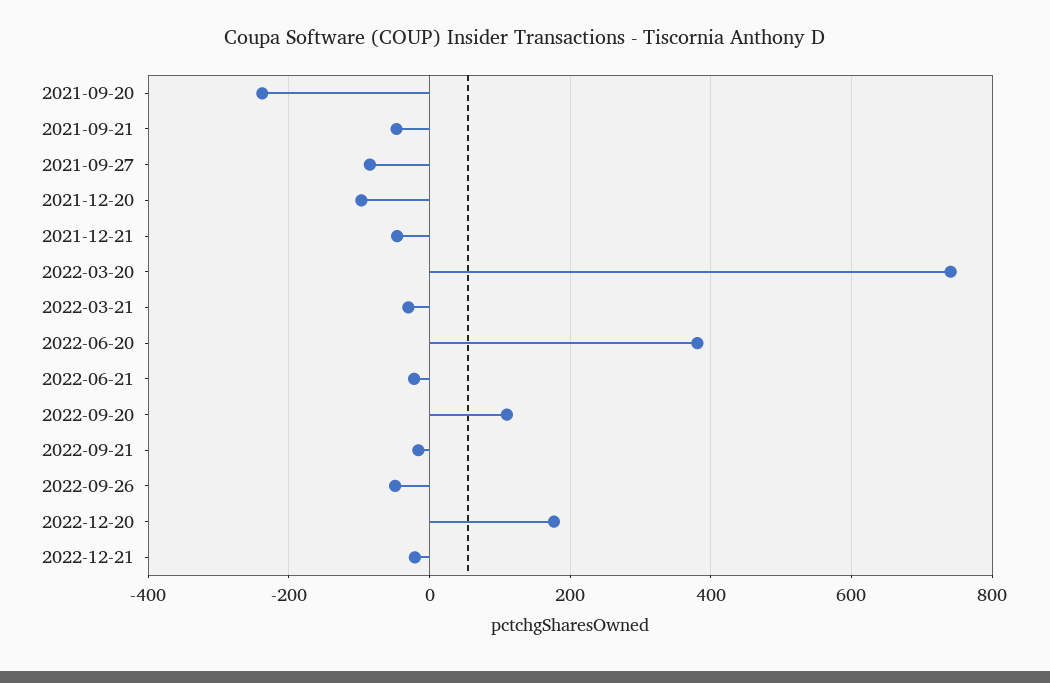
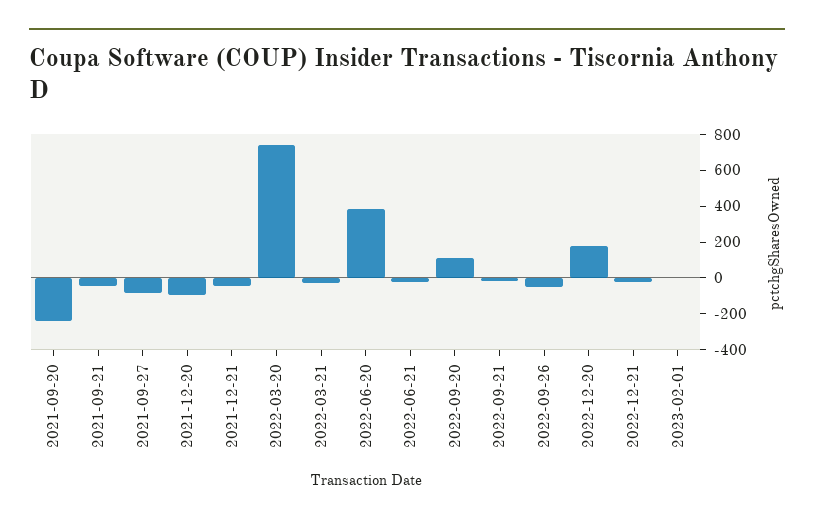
2023-02-01: none -> 0

